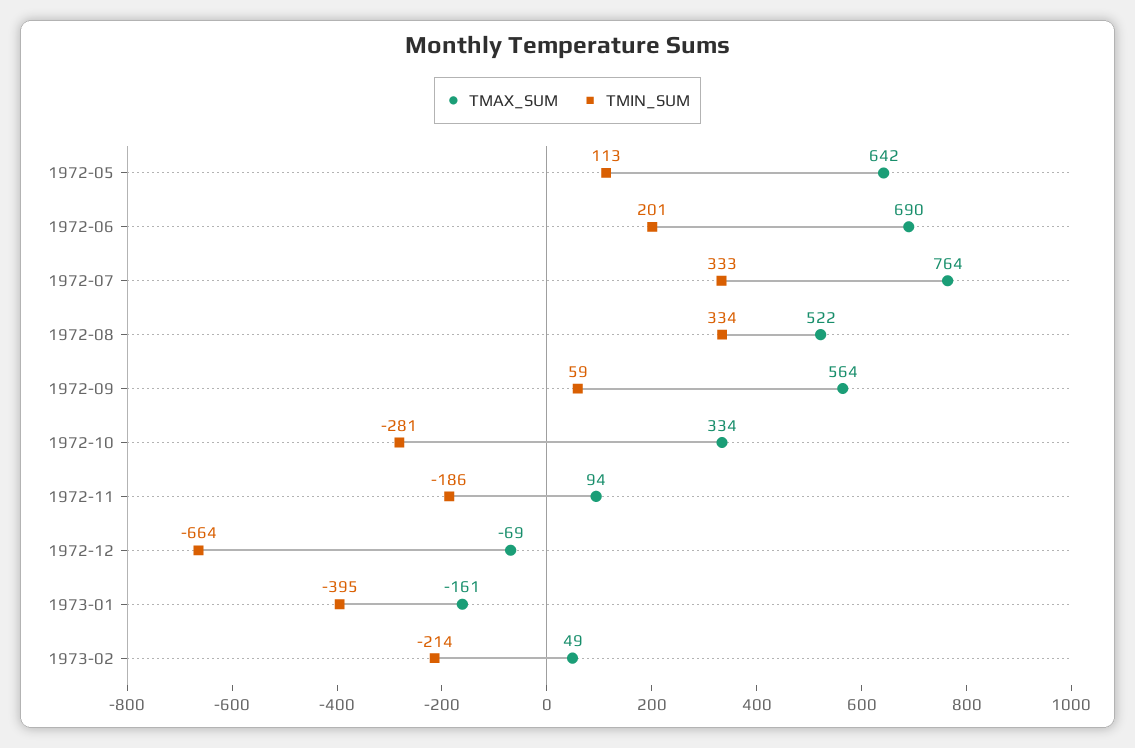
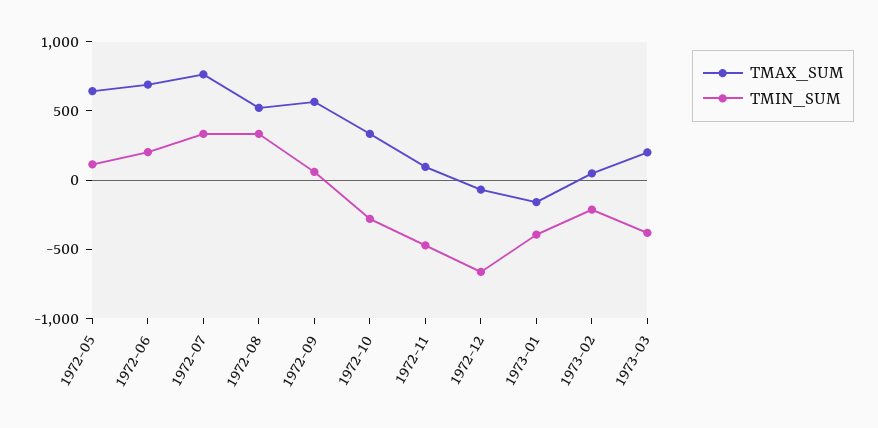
TMIN_SUM, 1972-11: -186 -> -500
TMAX_SUM, 1973-03: none -> 200
TMIN_SUM, 1973-03: none -> -400

